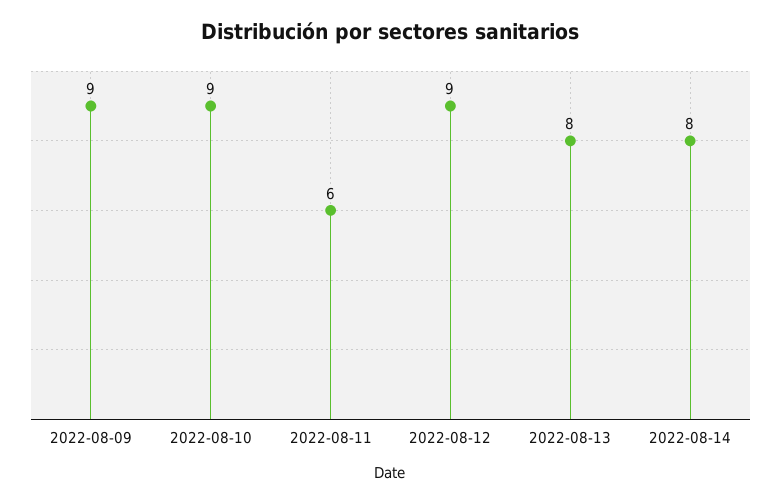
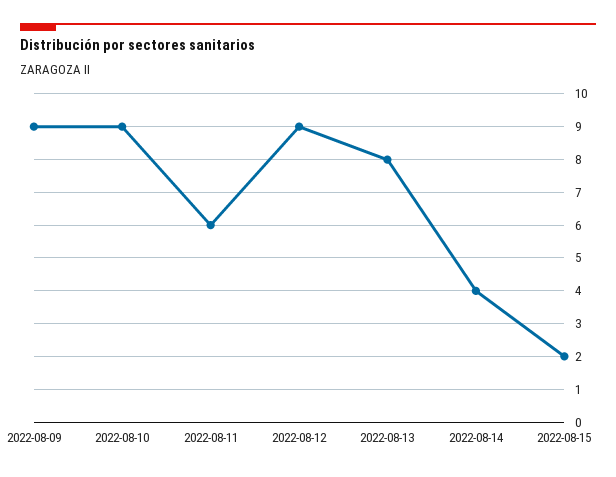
2022-08-14: 8 -> 4
2022-08-15: none -> 2

